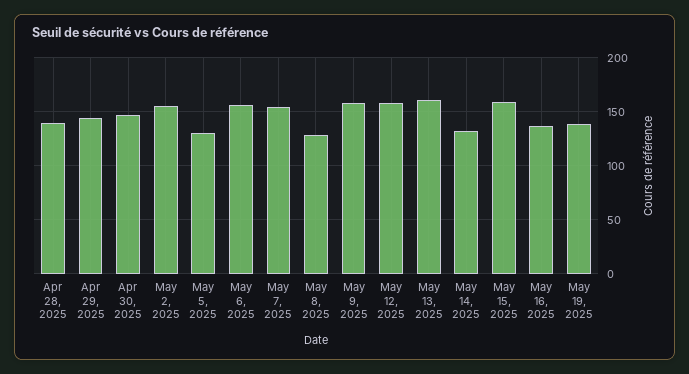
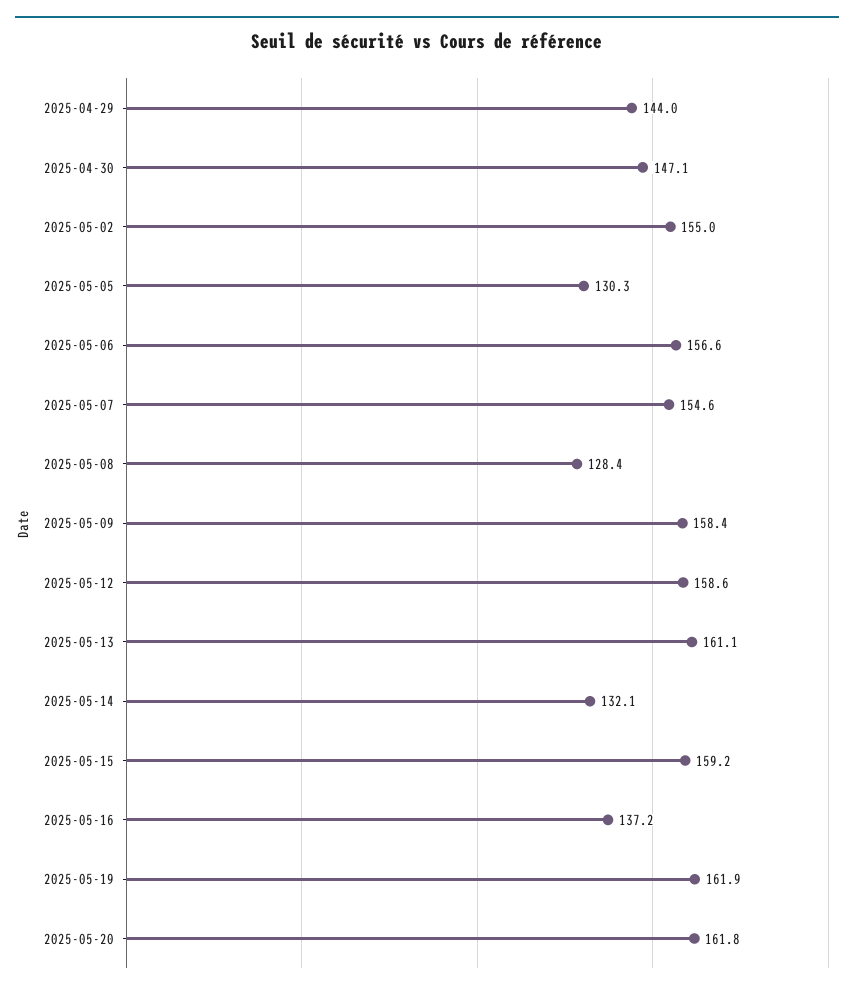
Apr 28, 2025: 140 -> none
May 19, 2025: 140 -> 161.9
2025-05-20: none -> 161.8

